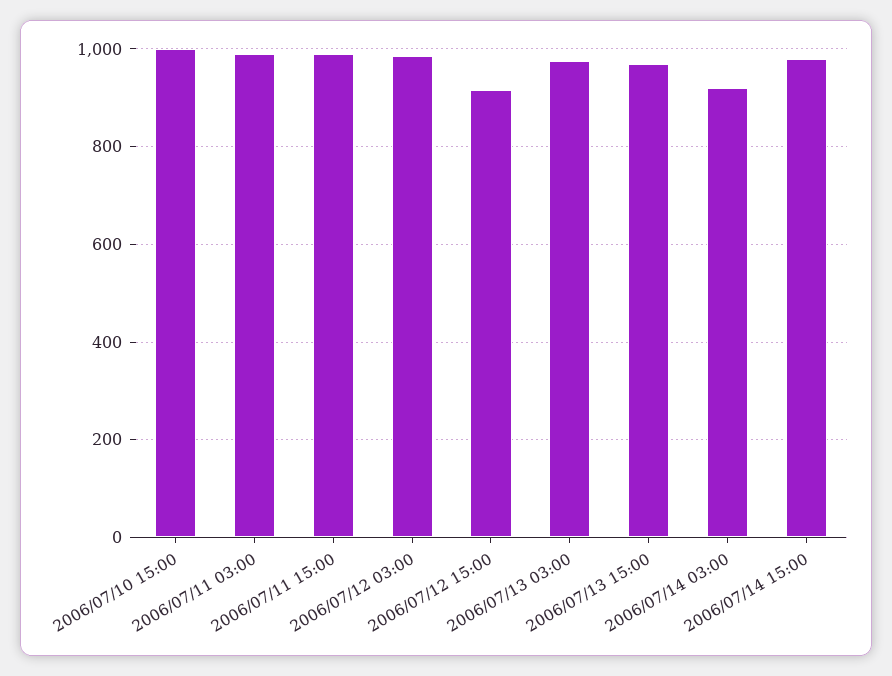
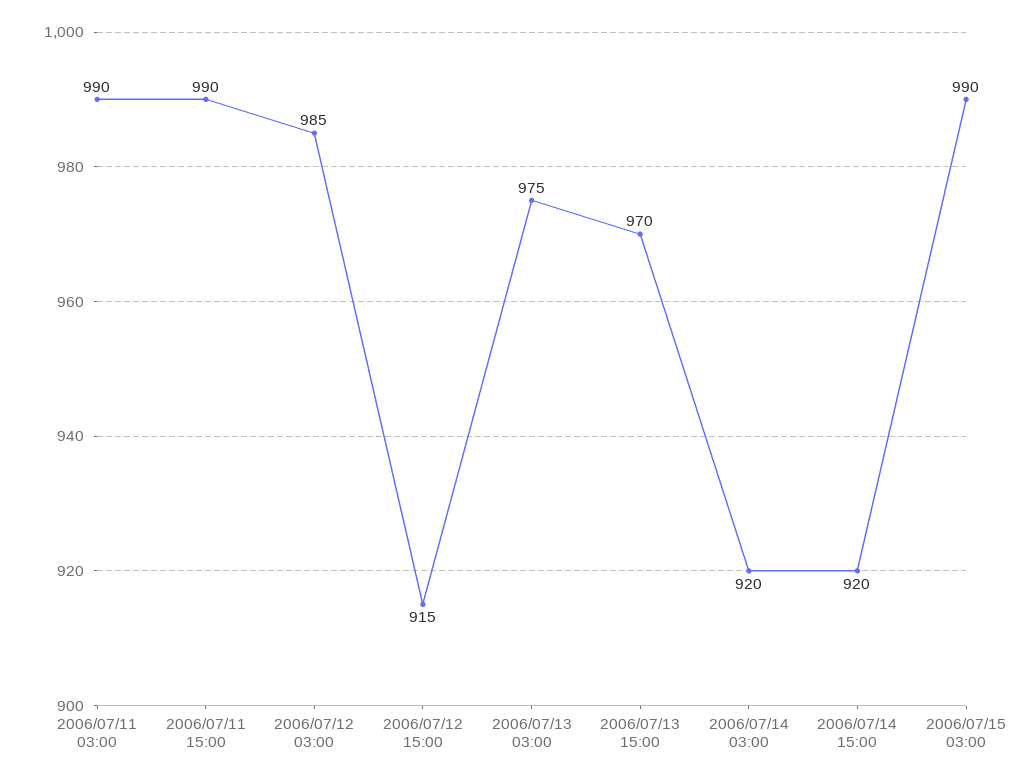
2006/07/10 15:00: 1000 -> none
2006/07/14 15:00: 980 -> 920
2006/07/15 03:00: none -> 990

